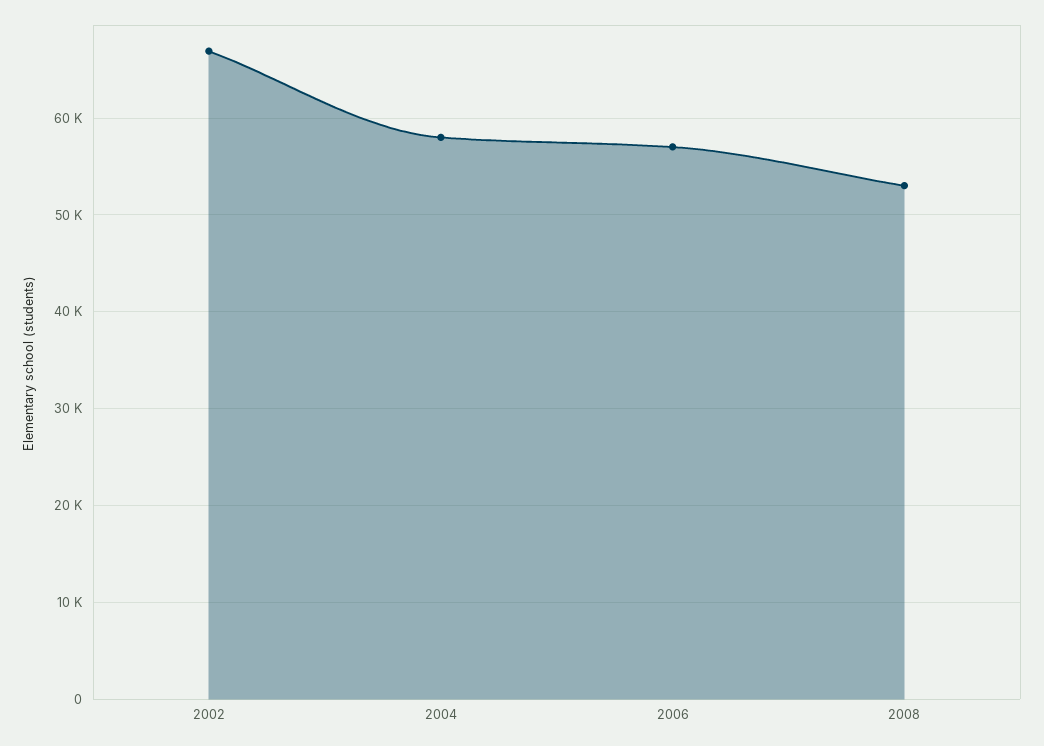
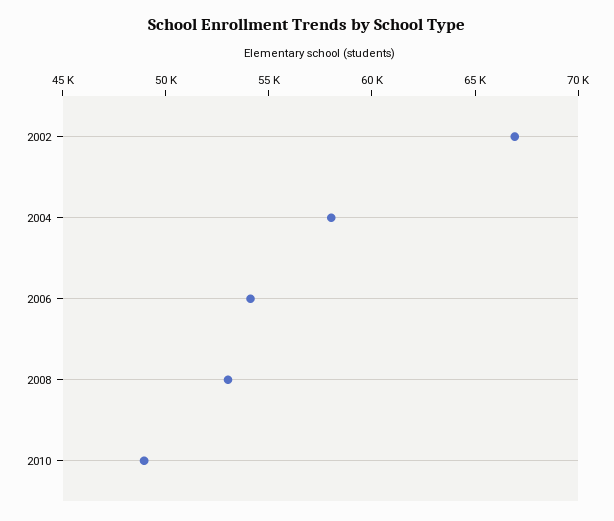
2006: 57000 -> 54000
2010: none -> 49000

